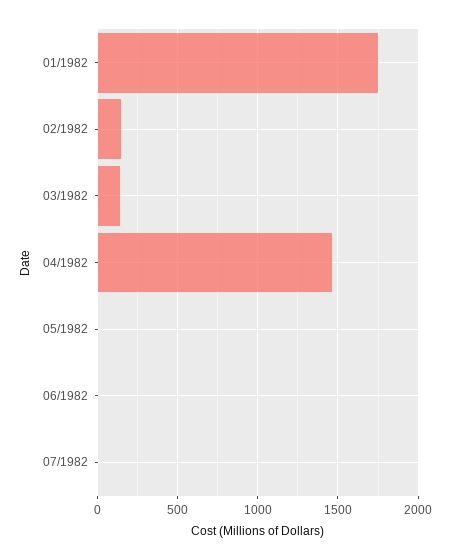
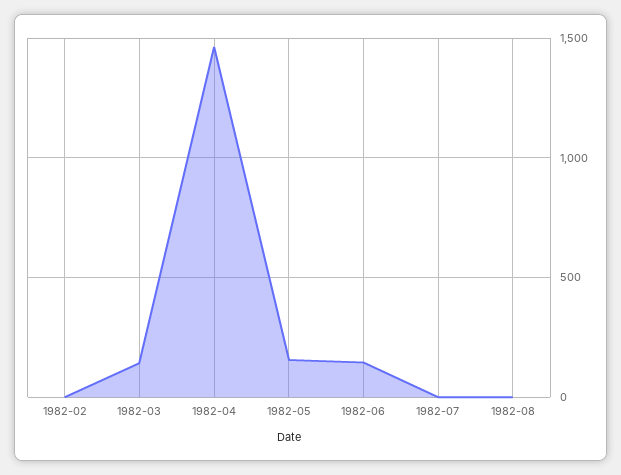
01/1982: 1750 -> none
02/1982: 150 -> 0
05/1982: 0 -> 150
06/1982: 0 -> 150
1982-08: none -> 0

